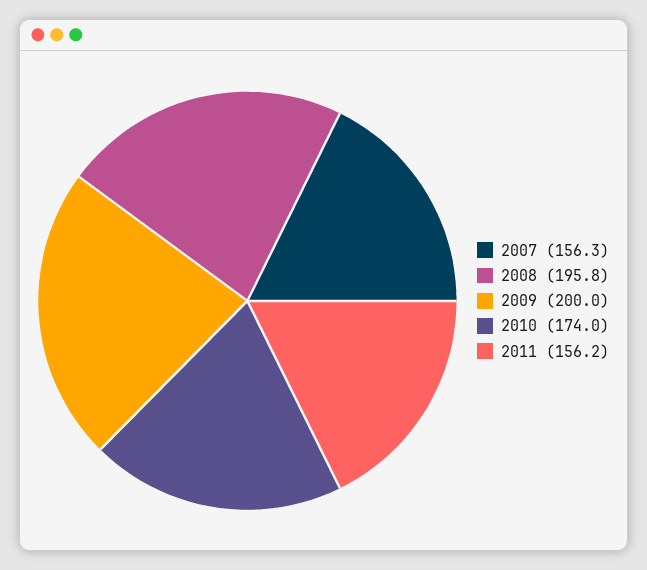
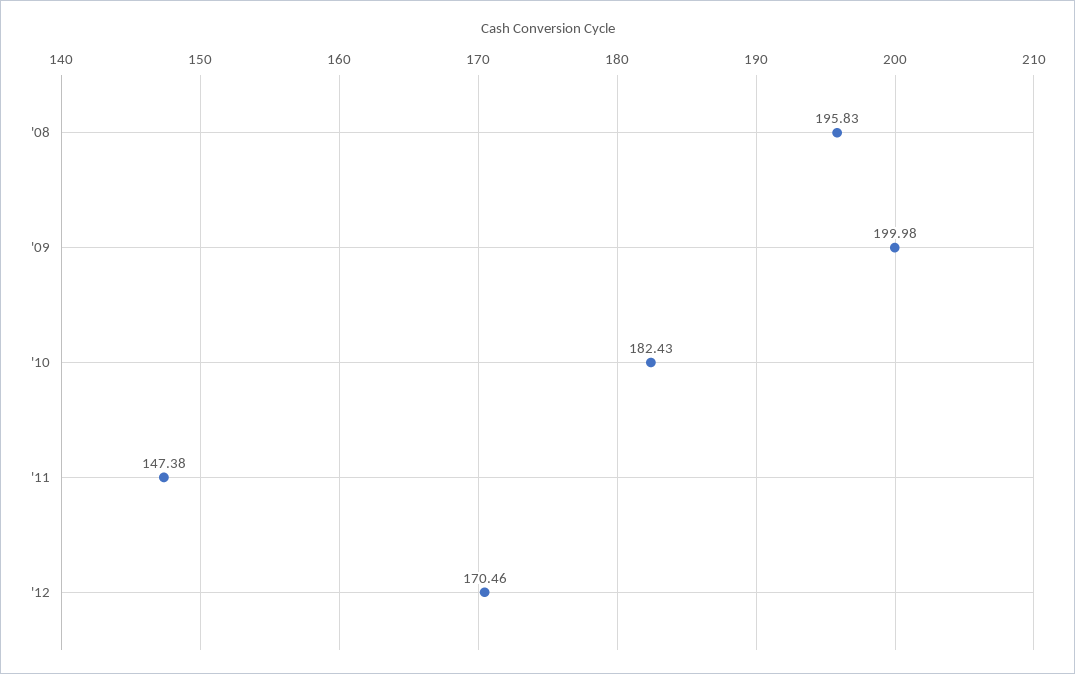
2007: 156.3 -> none
2010: 174 -> 182.43
2011: 156.2 -> 147.38
'12: none -> 170.46

